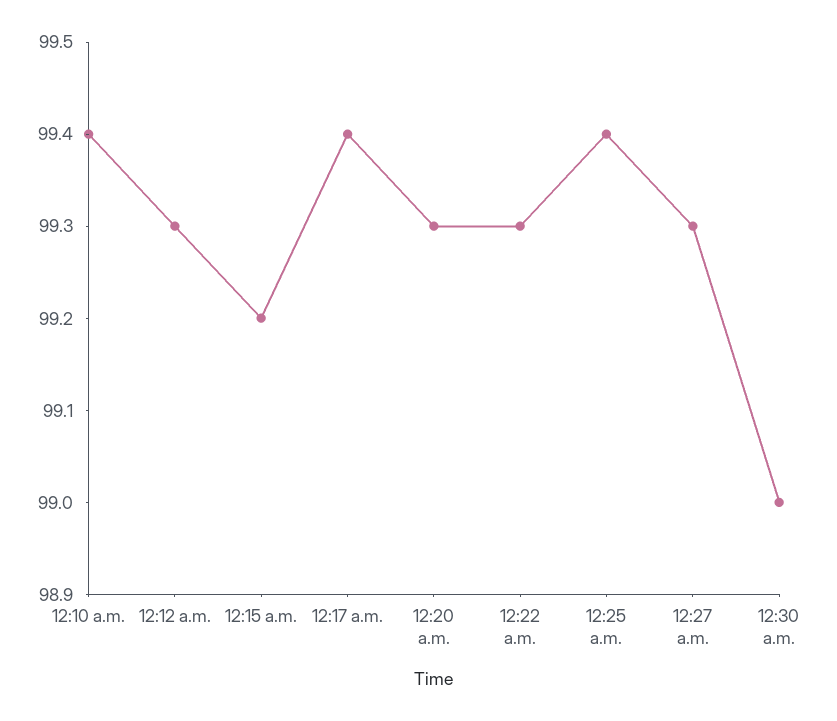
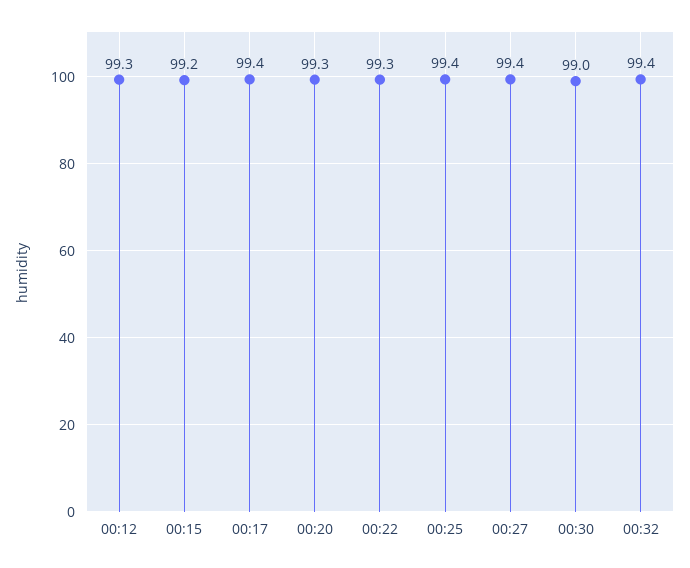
12:10 a.m.: 99.4 -> none
12:27 a.m.: 99.3 -> 99.4
00:32: none -> 99.4

